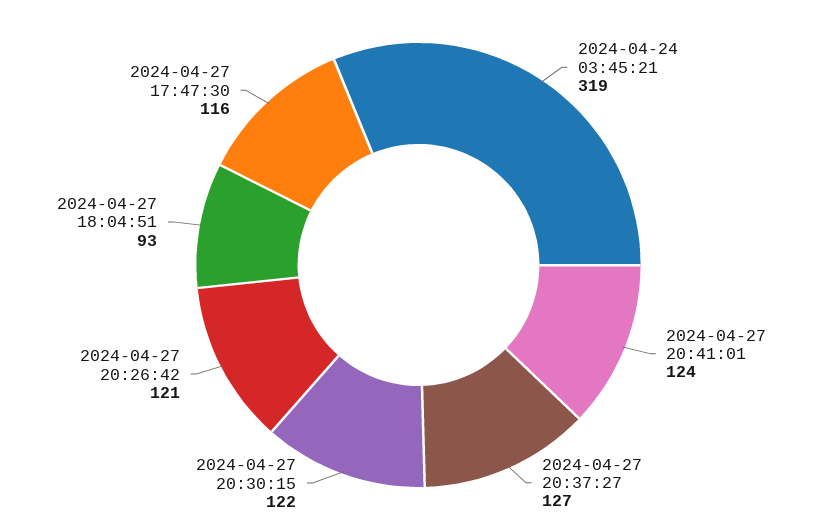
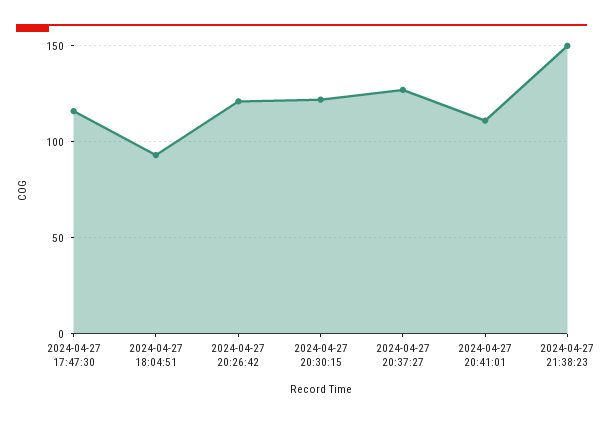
2024-04-24 03:45:21: 319 -> none
2024-04-27 20:41:01: 124 -> 110
2024-04-27 21:38:23: none -> 150

